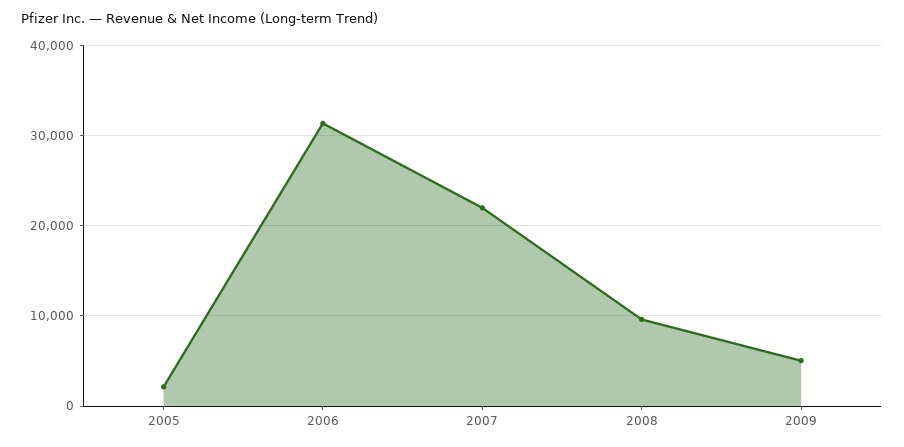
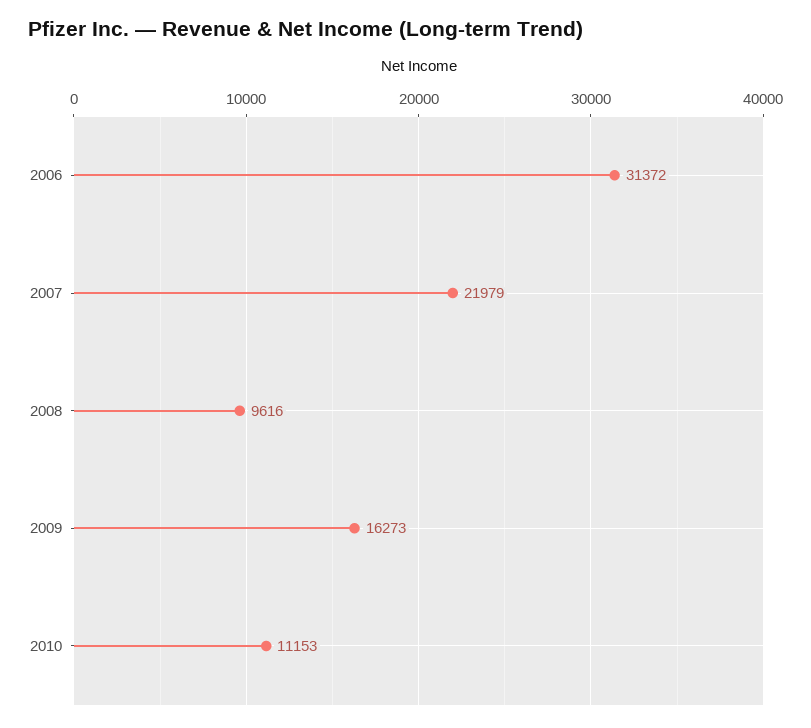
2005: 2000 -> none
2009: 5000 -> 16273
2010: none -> 11153

